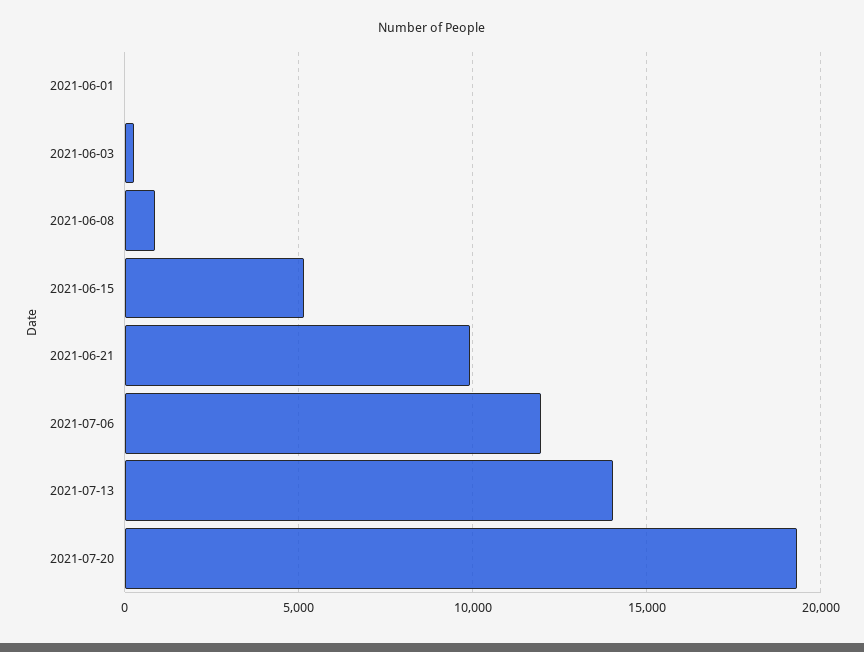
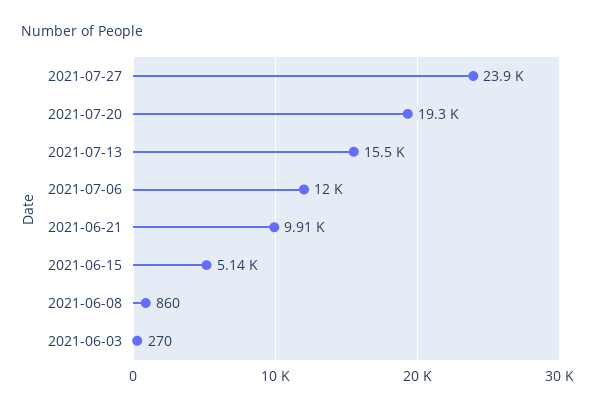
2021-06-01: 0 -> none
2021-07-13: 14000 -> 15500
2021-07-27: none -> 23900

